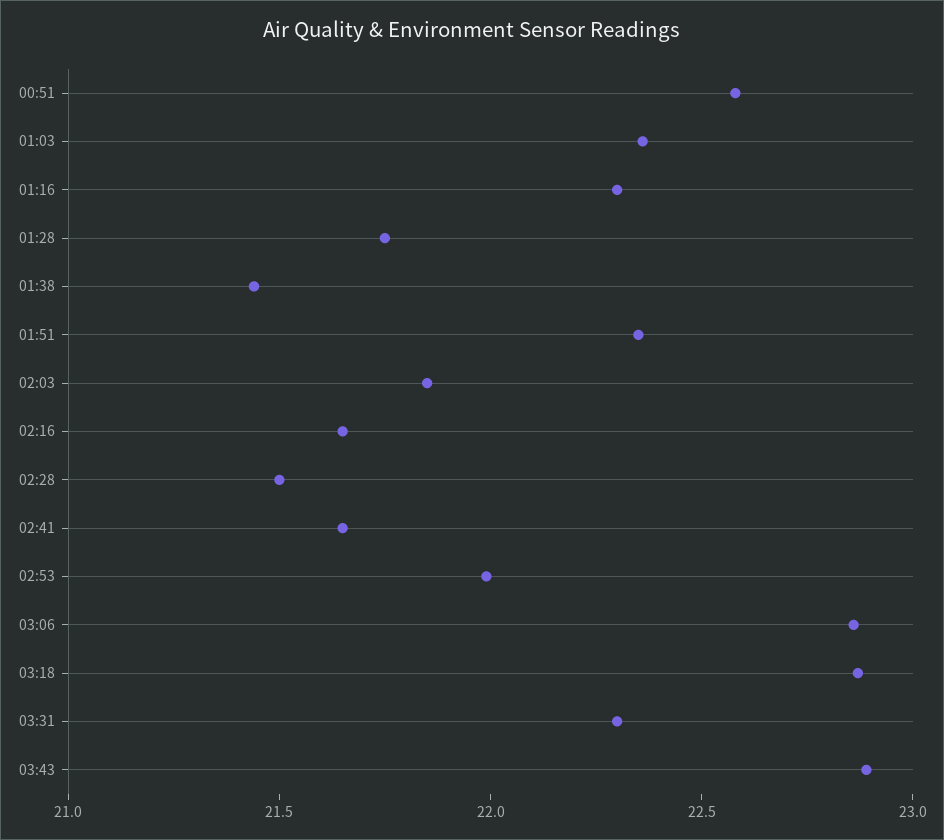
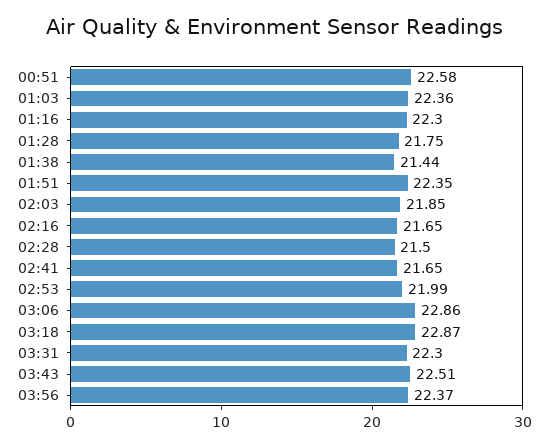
03:43: 22.9 -> 22.51
03:56: none -> 22.37

